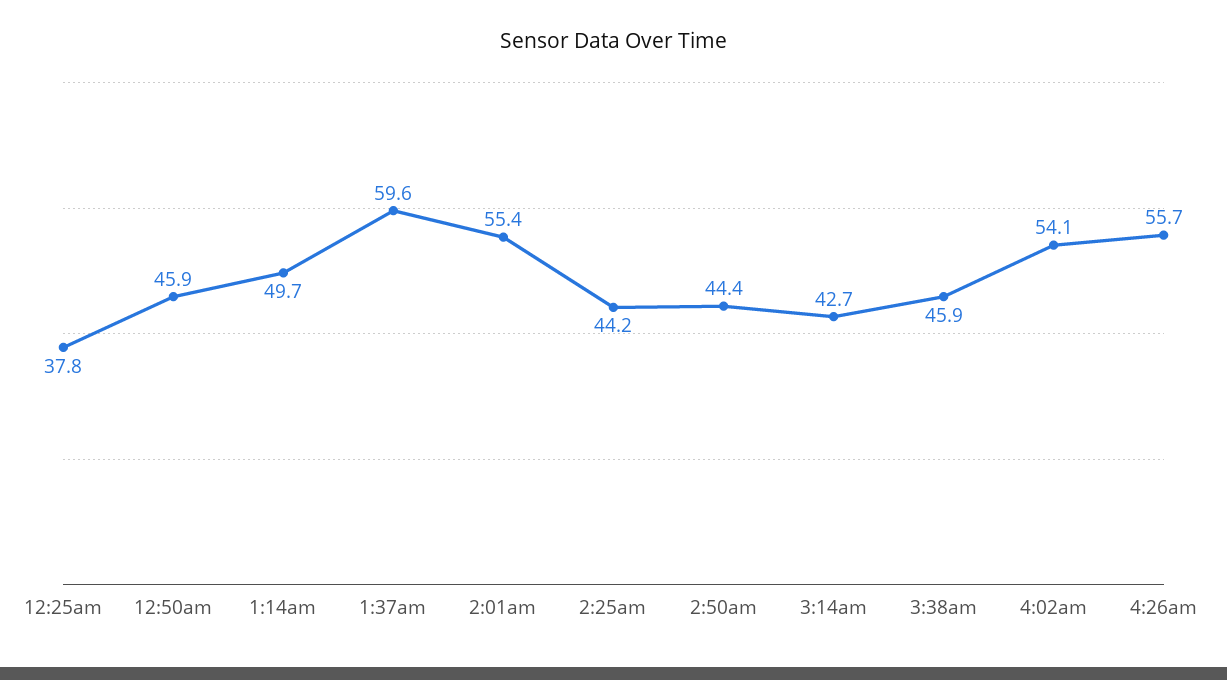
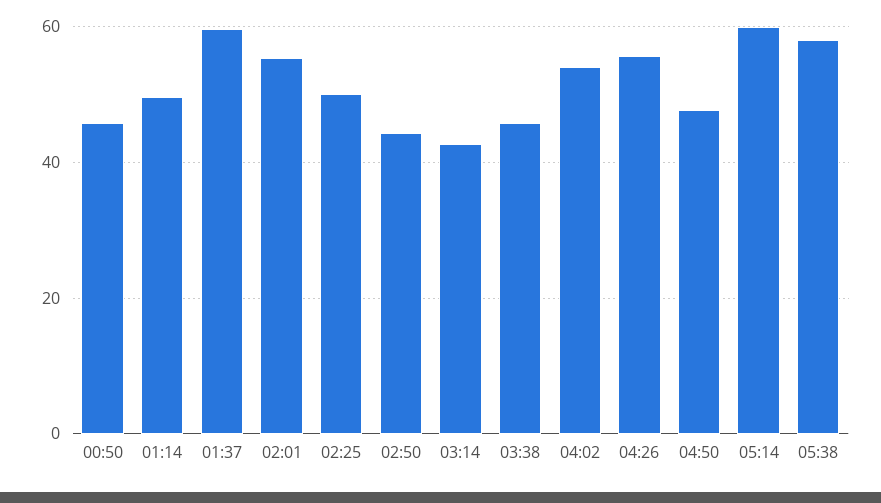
12:25am: 37.8 -> none
2:25am: 44.2 -> 50
04:50: none -> 48
05:14: none -> 60
05:38: none -> 58

